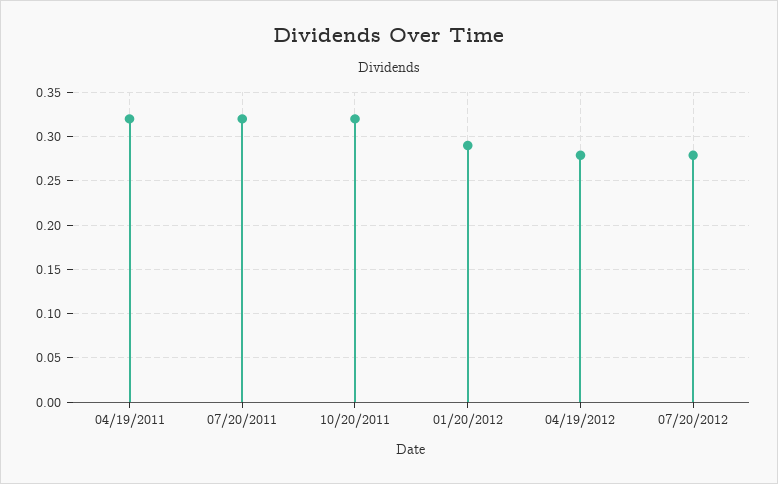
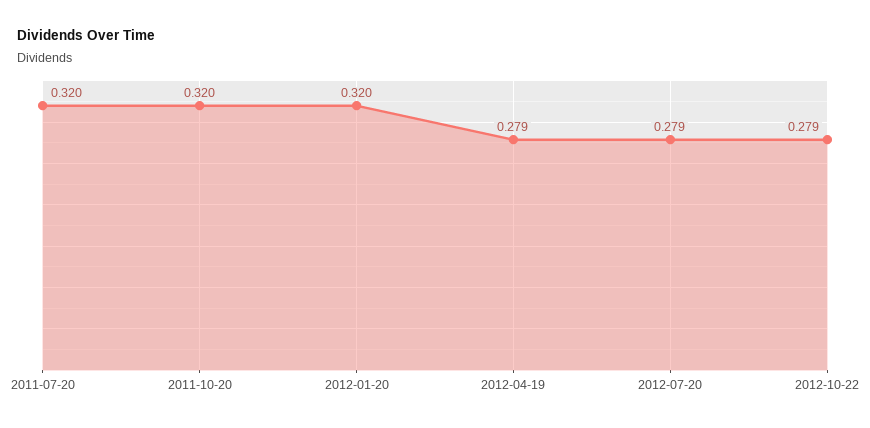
04/19/2011: 0.32 -> none
01/20/2012: 0.29 -> 0.32
2012-10-22: none -> 0.279

